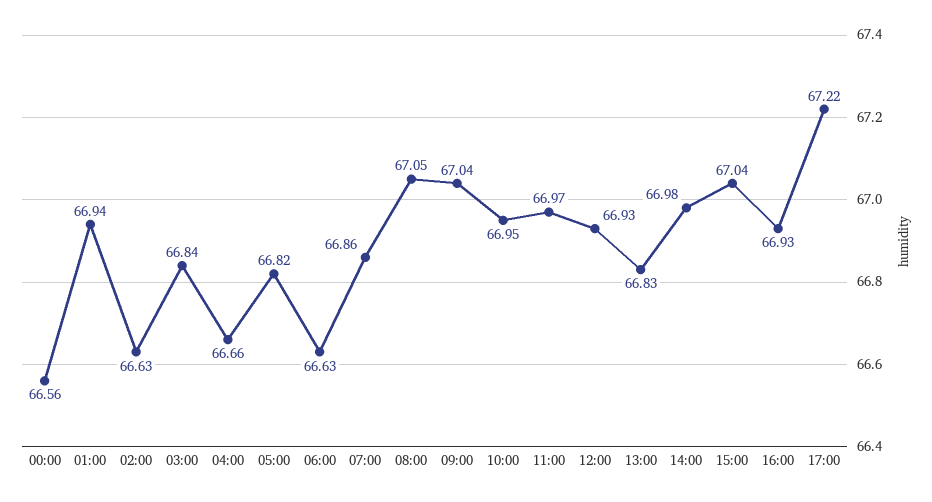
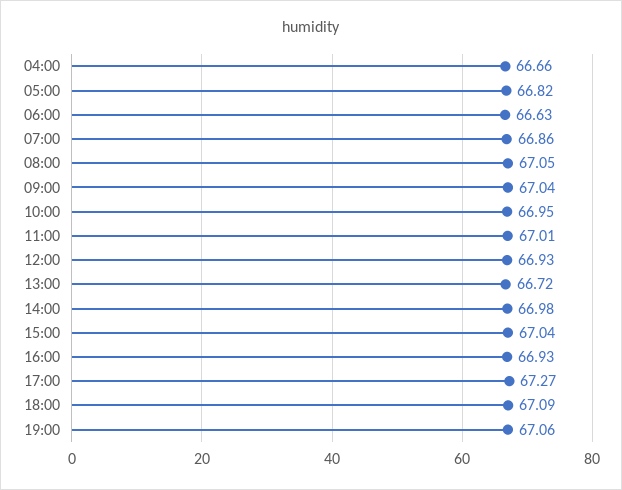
00:00: 66.56 -> none
01:00: 66.94 -> none
02:00: 66.63 -> none
03:00: 66.84 -> none
11:00: 66.97 -> 67.01
13:00: 66.83 -> 66.72
17:00: 67.22 -> 67.27
18:00: none -> 67.09
19:00: none -> 67.06

